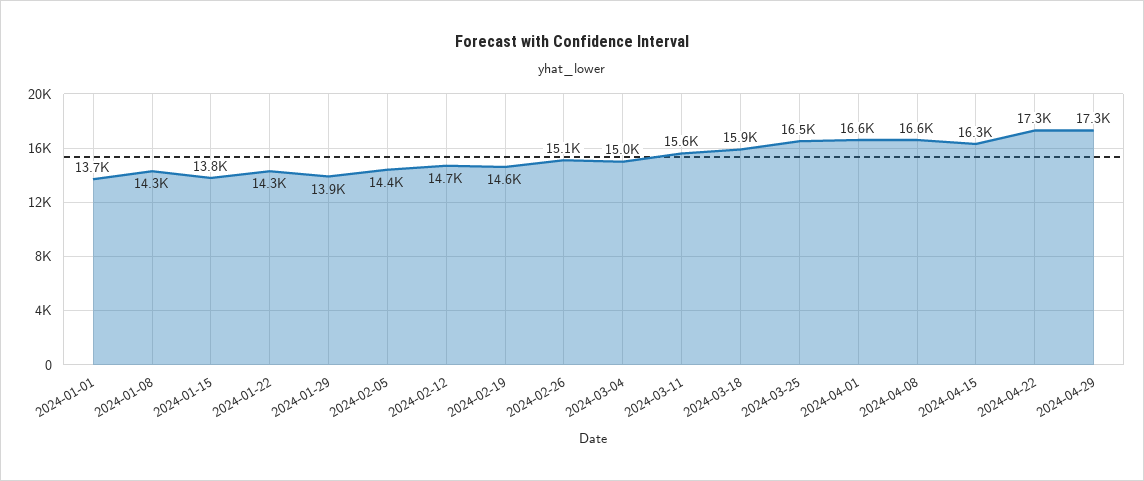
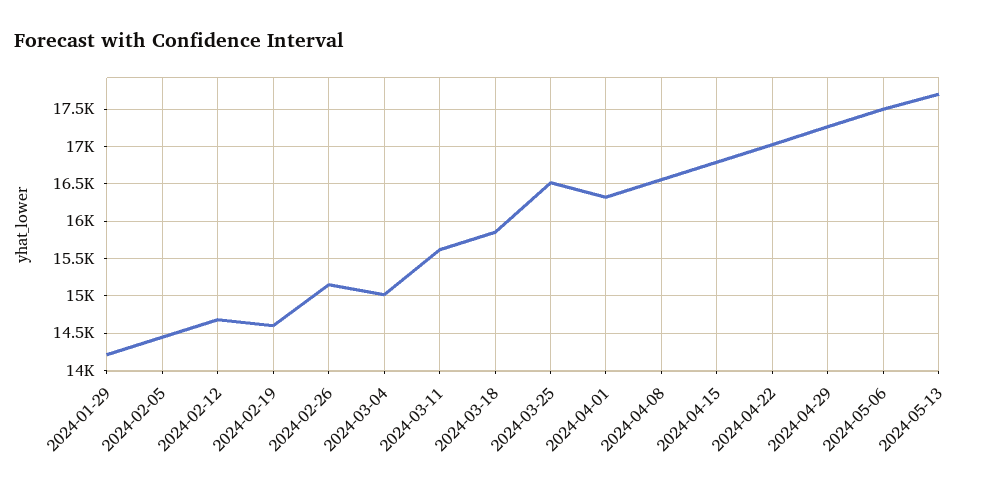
2024-01-01: 13700 -> none
2024-01-08: 14300 -> none
2024-01-15: 13800 -> none
2024-01-22: 14300 -> none
2024-01-29: 13900 -> 14200
2024-04-01: 16600 -> 16300
2024-04-15: 16300 -> 16800
2024-04-22: 17300 -> 17000
2024-05-06: none -> 17500
2024-05-13: none -> 17700

